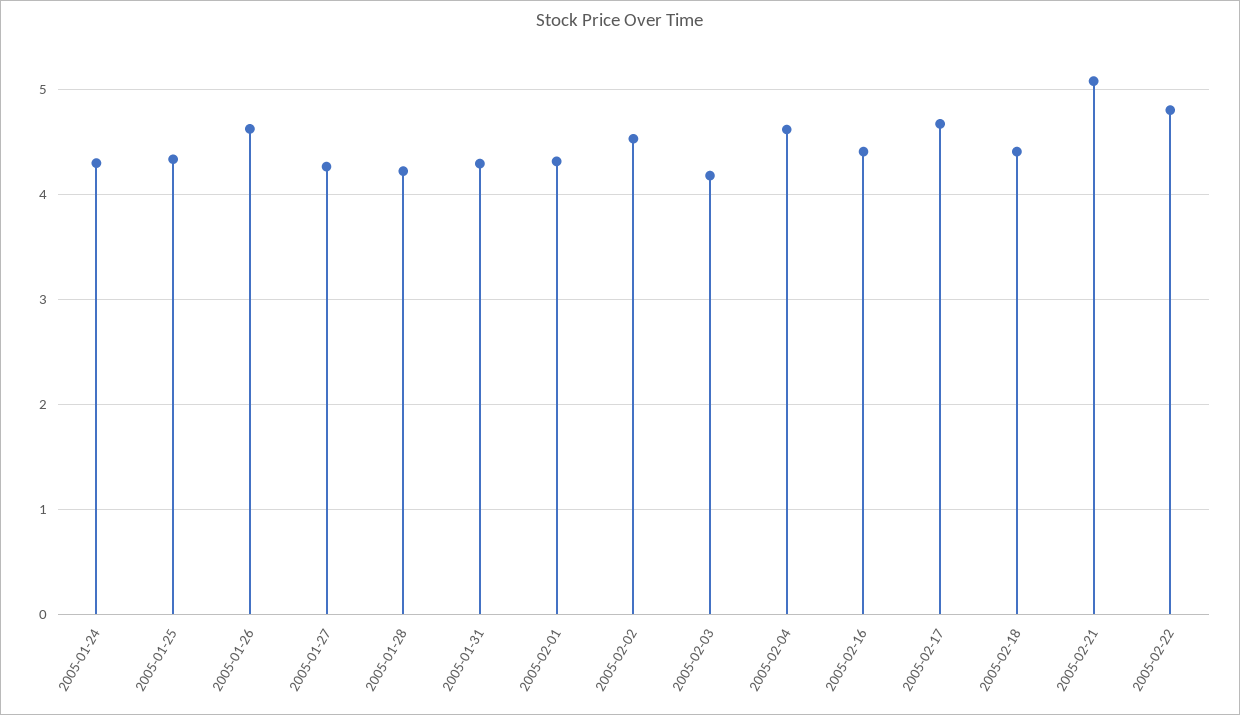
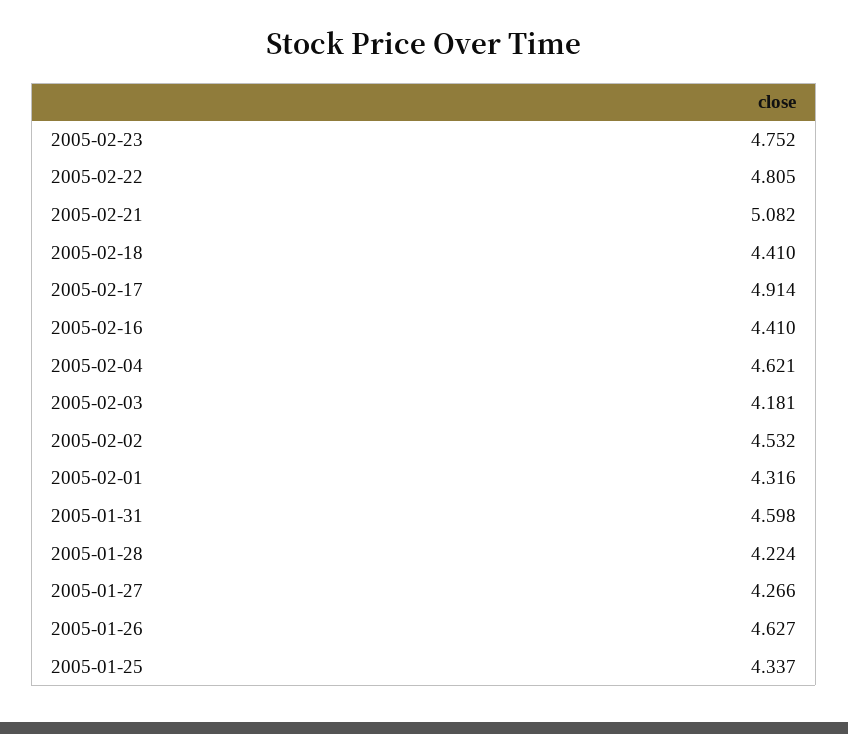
2005-01-24: 4.3 -> none
2005-01-31: 4.3 -> 4.598
2005-02-17: 4.7 -> 4.914
2005-02-23: none -> 4.752

